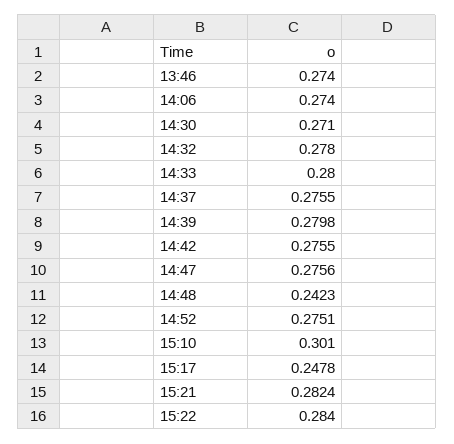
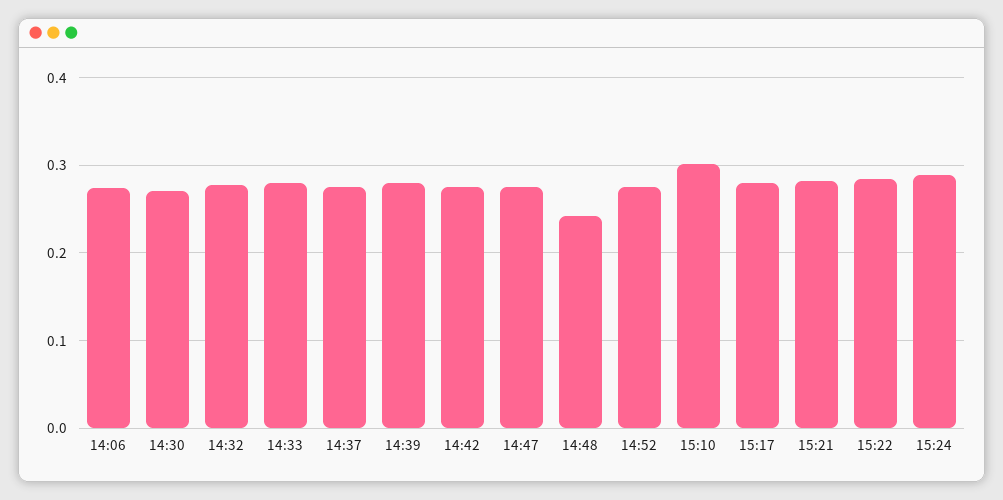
13:46: 0.274 -> none
15:17: 0.2478 -> 0.28
15:24: none -> 0.29

